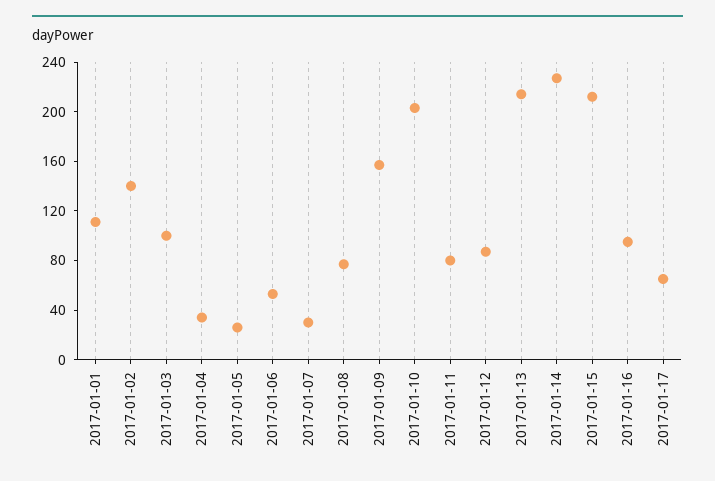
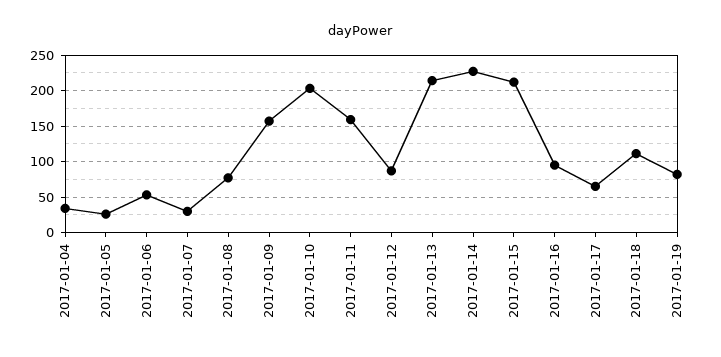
2017-01-01: 110 -> none
2017-01-02: 140 -> none
2017-01-03: 100 -> none
2017-01-11: 80 -> 160
2017-01-18: none -> 110
2017-01-19: none -> 80

